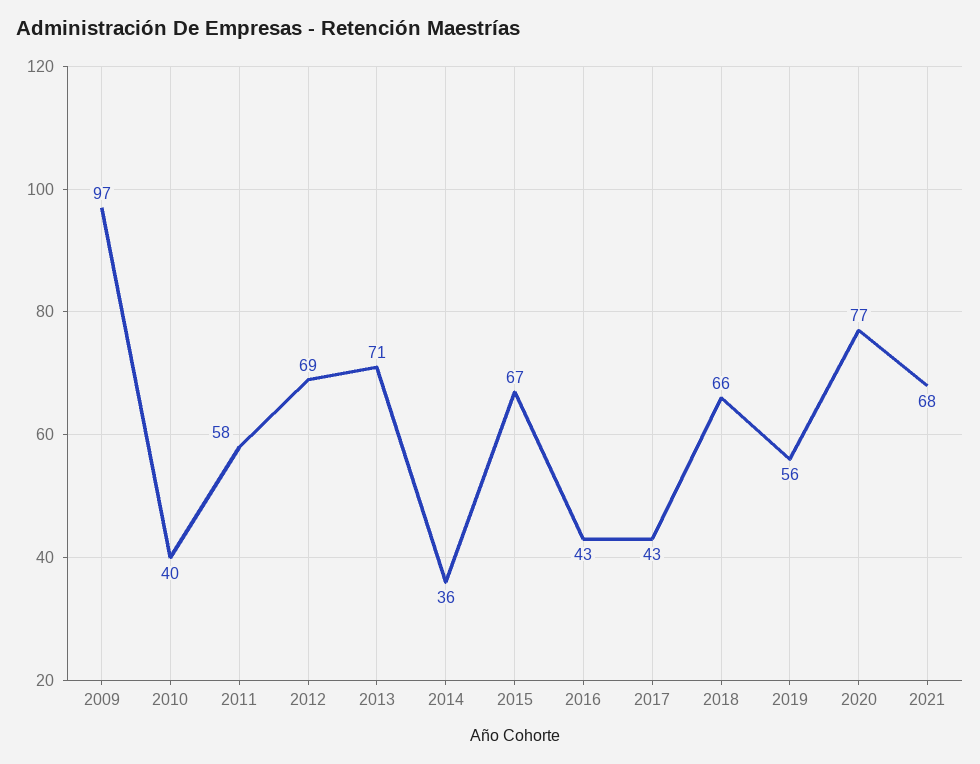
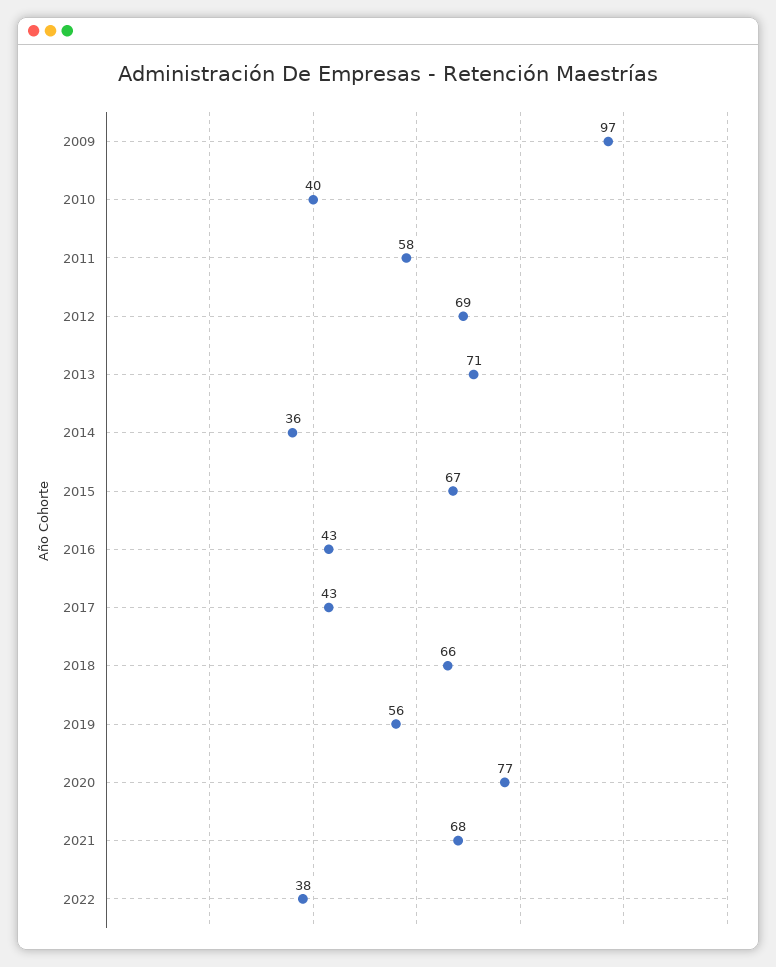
2022: none -> 38

